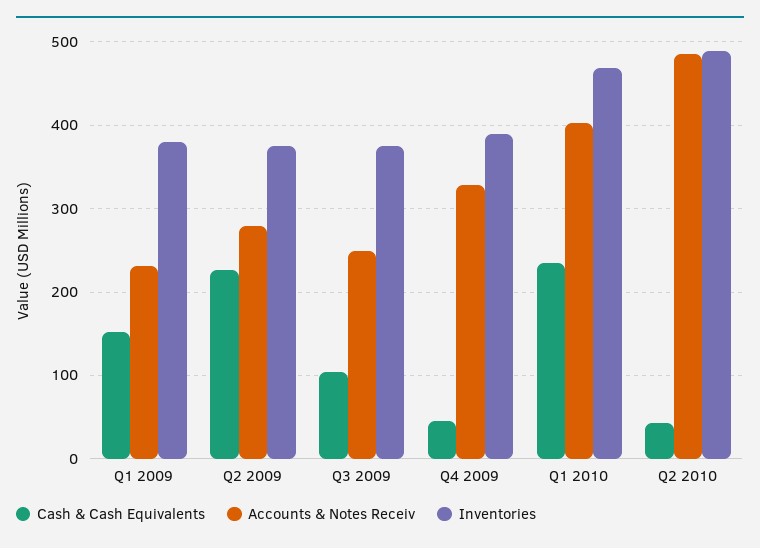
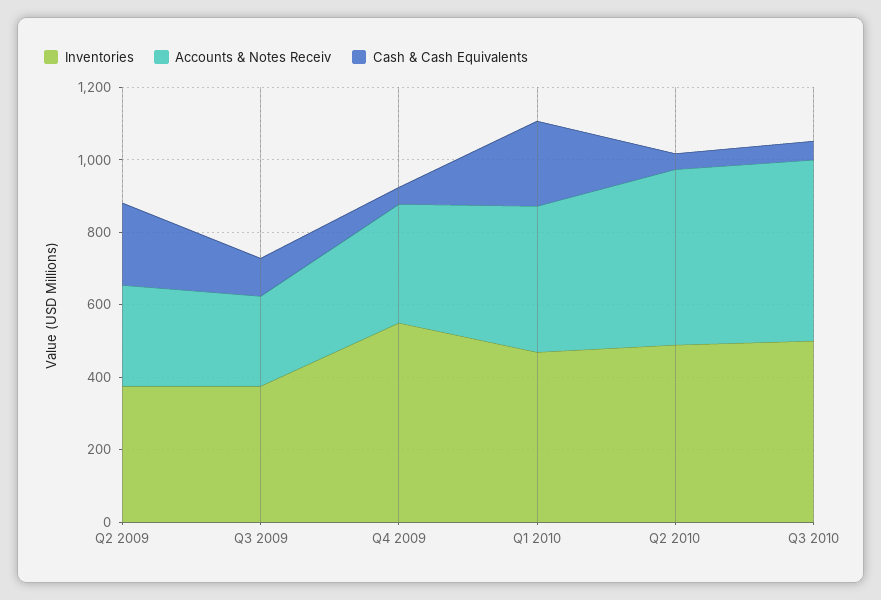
Cash & Cash Equivalents, Q1 2009: 150 -> none
Accounts & Notes Receiv, Q1 2009: 230 -> none
Inventories, Q1 2009: 380 -> none
Inventories, Q4 2009: 390 -> 550
Inventories, Q3 2010: none -> 500
Accounts & Notes Receiv, Q3 2010: none -> 500
Cash & Cash Equivalents, Q3 2010: none -> 50

